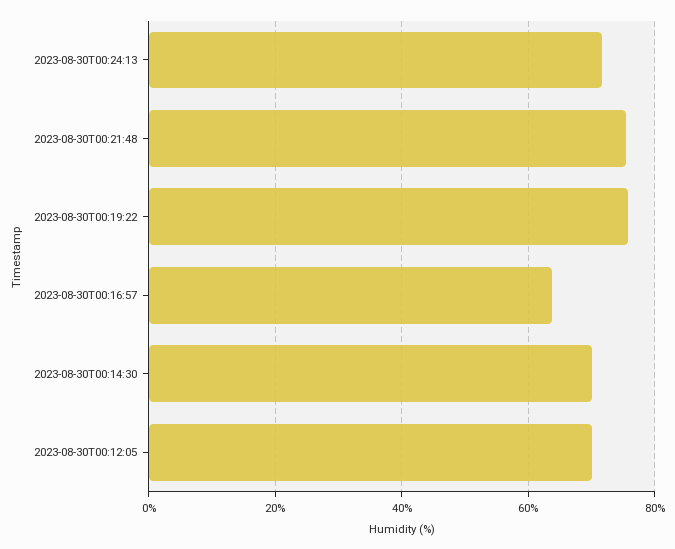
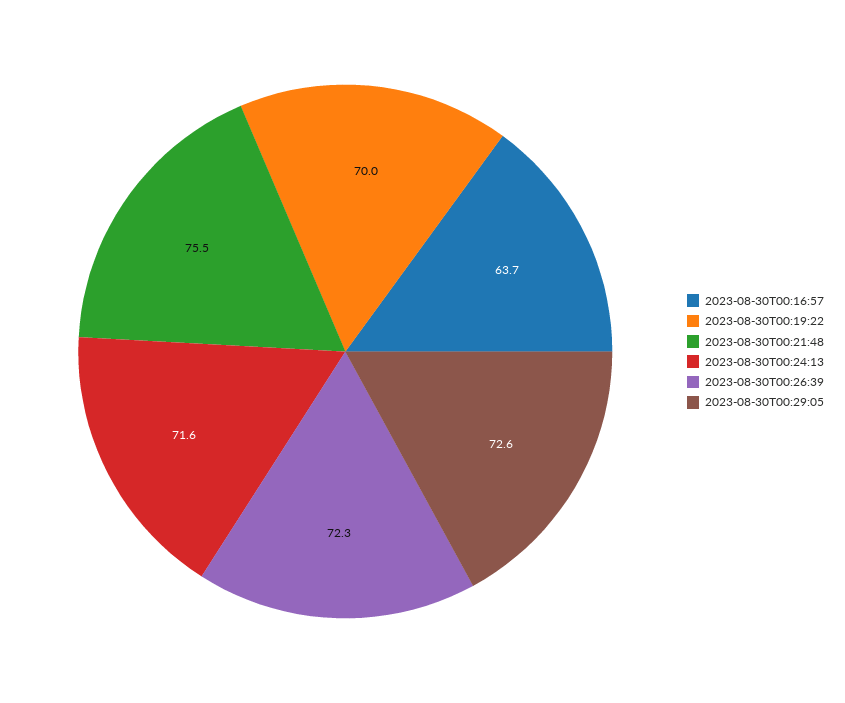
2023-08-30T00:19:22: 76 -> 70
2023-08-30T00:14:30: 70 -> none
2023-08-30T00:12:05: 70 -> none
2023-08-30T00:26:39: none -> 72.3
2023-08-30T00:29:05: none -> 72.6

